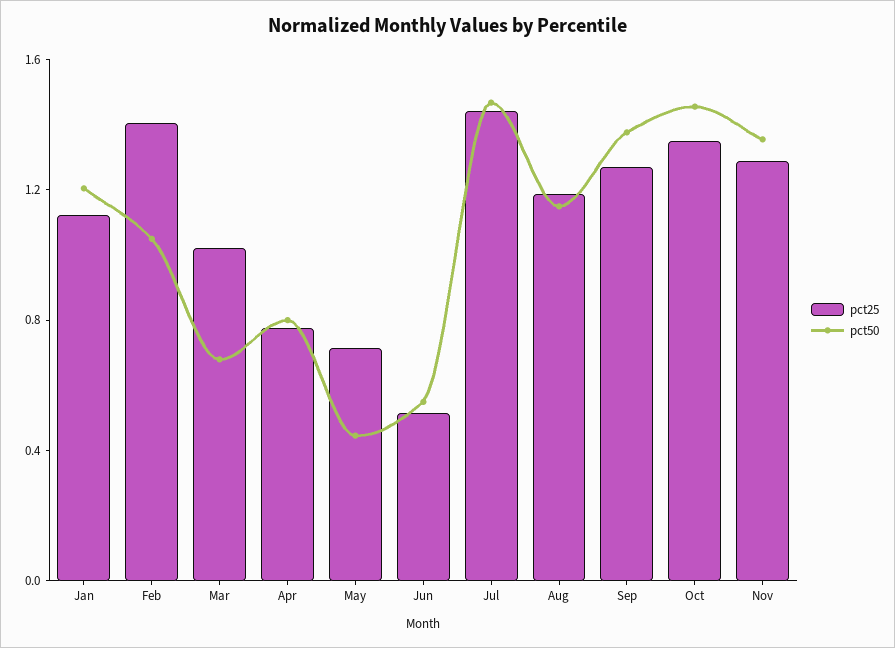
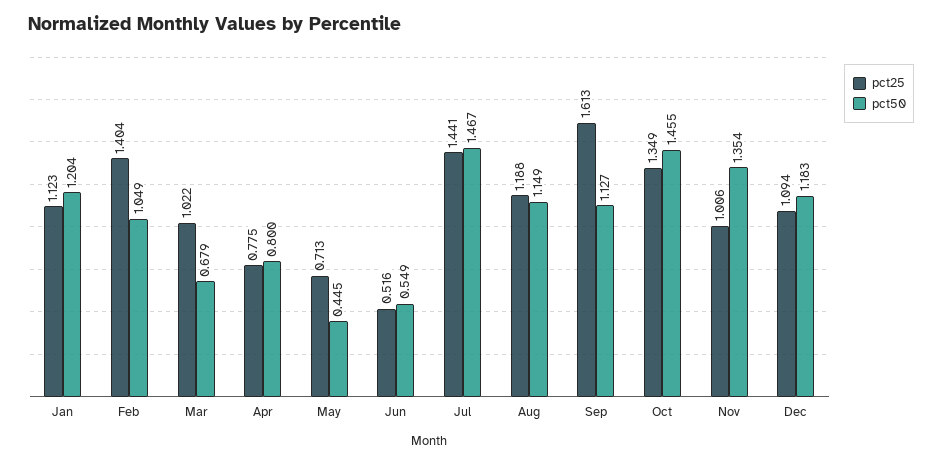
pct25, Sep: 1.3 -> 1.613
pct50, Sep: 1.4 -> 1.127
pct25, Nov: 1.3 -> 1.006
pct25, Dec: none -> 1.094
pct50, Dec: none -> 1.183

